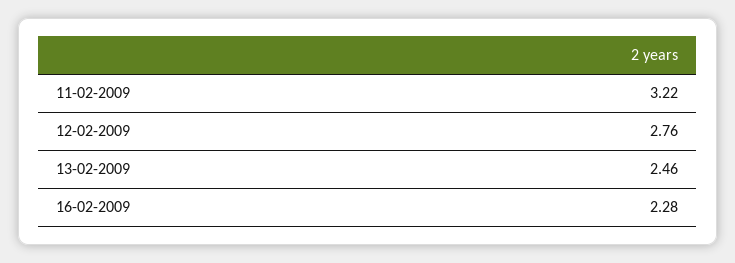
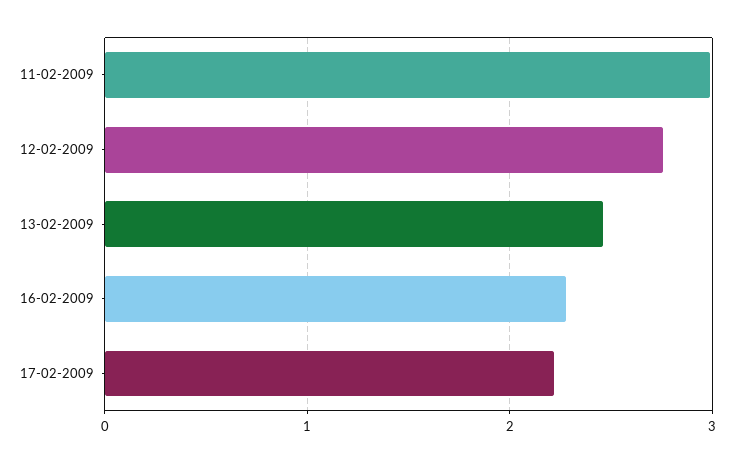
11-02-2009: 3.22 -> 3
17-02-2009: none -> 2.2

